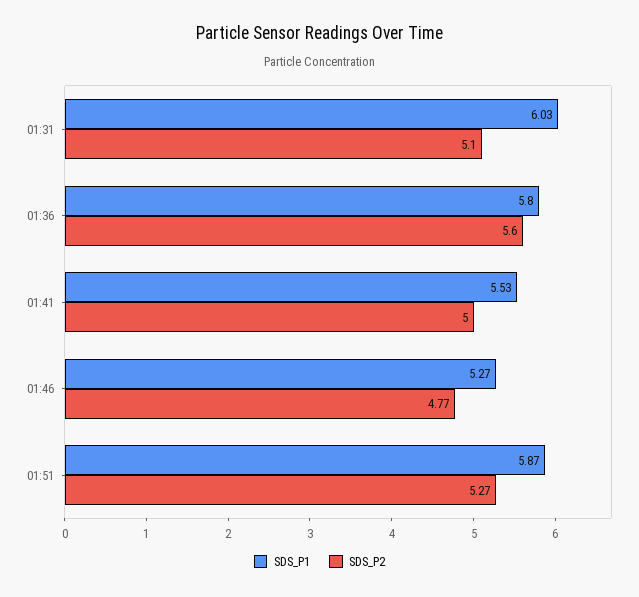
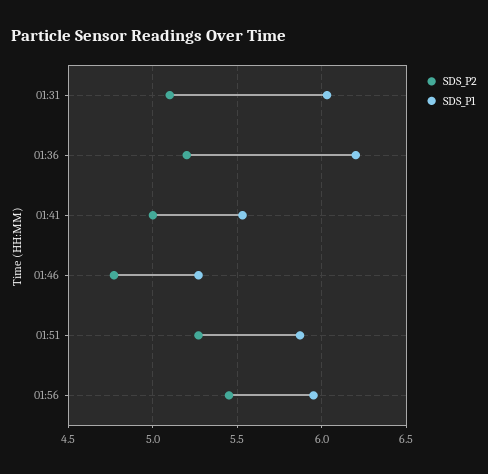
SDS_P1, 01:36: 5.8 -> 6.2
SDS_P2, 01:36: 5.6 -> 5.2
SDS_P2, 01:56: none -> 5.45
SDS_P1, 01:56: none -> 5.95

